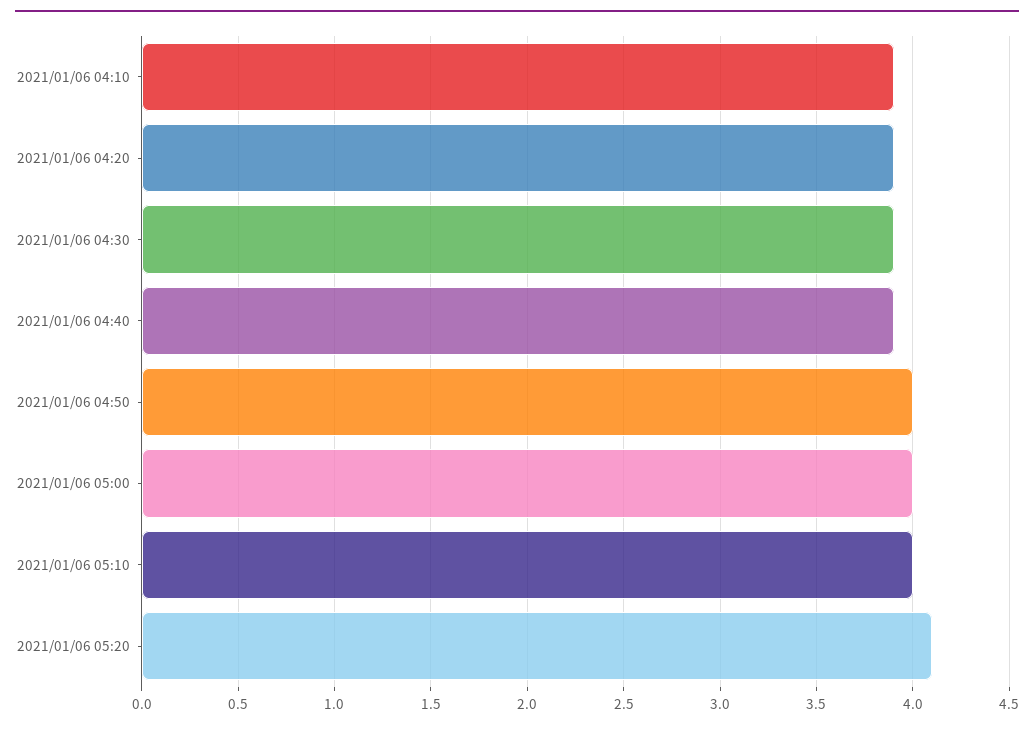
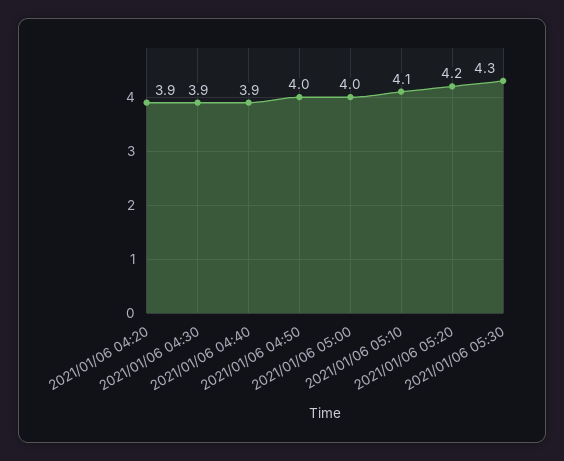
2021/01/06 04:10: 3.9 -> none
2021/01/06 05:10: 4 -> 4.1
2021/01/06 05:20: 4.1 -> 4.2
2021/01/06 05:30: none -> 4.3

